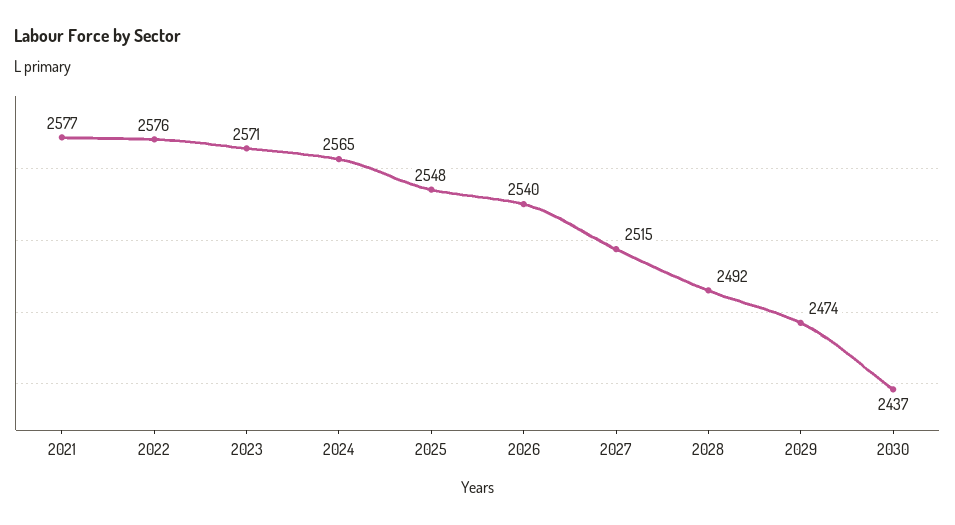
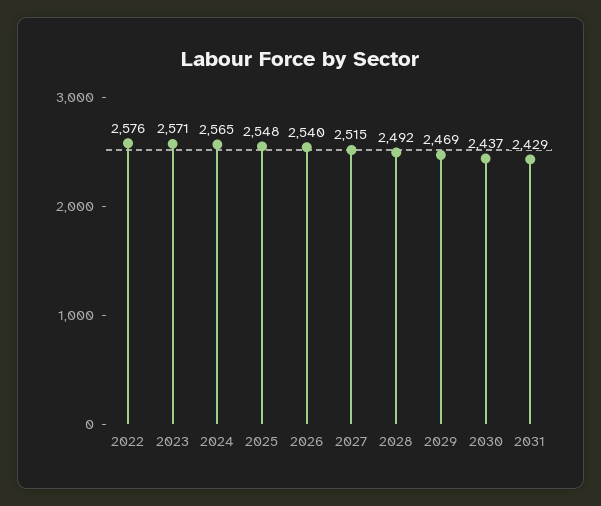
2021: 2577 -> none
2029: 2474 -> 2469
2031: none -> 2429

